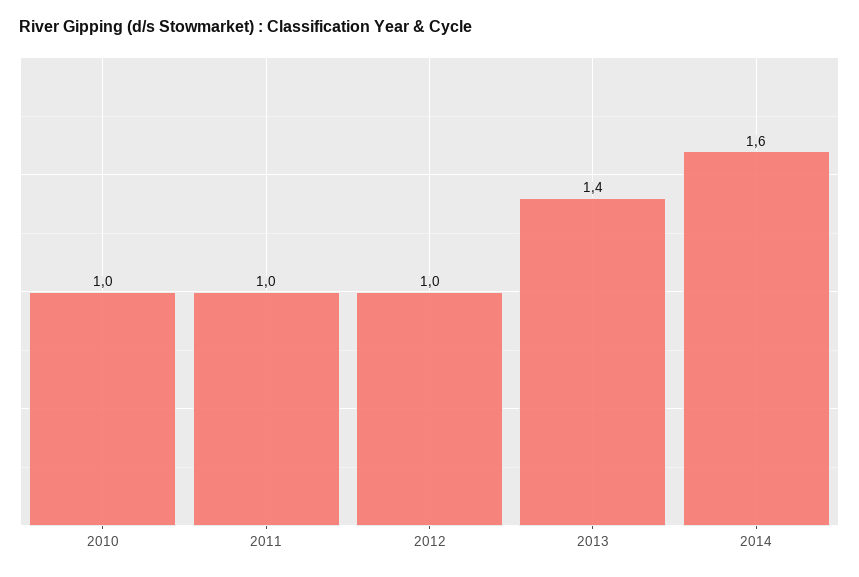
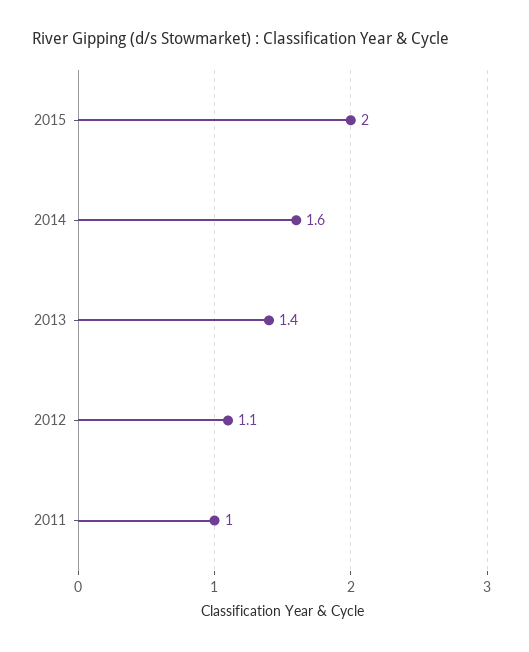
2010: 1 -> none
2012: 1 -> 1.1
2015: none -> 2

